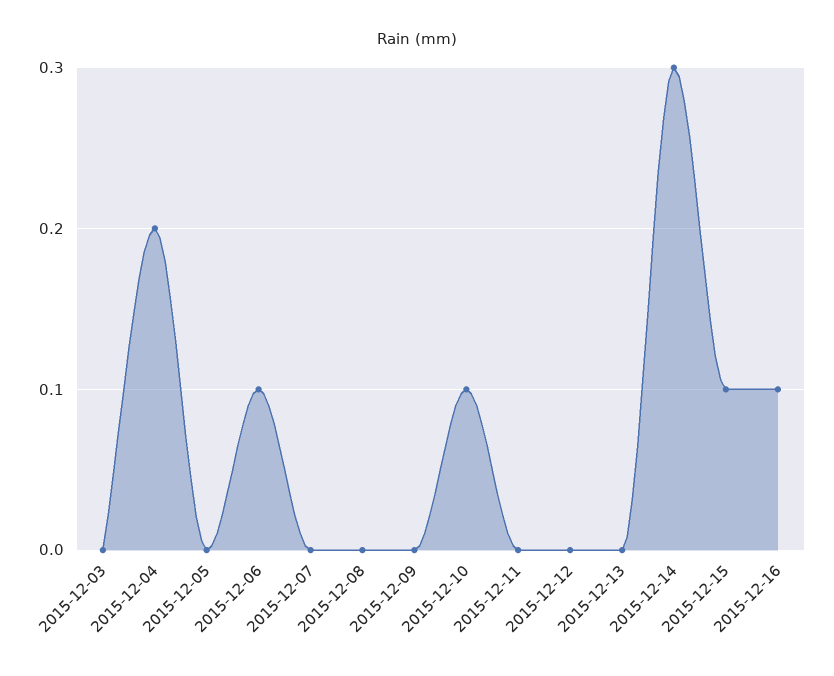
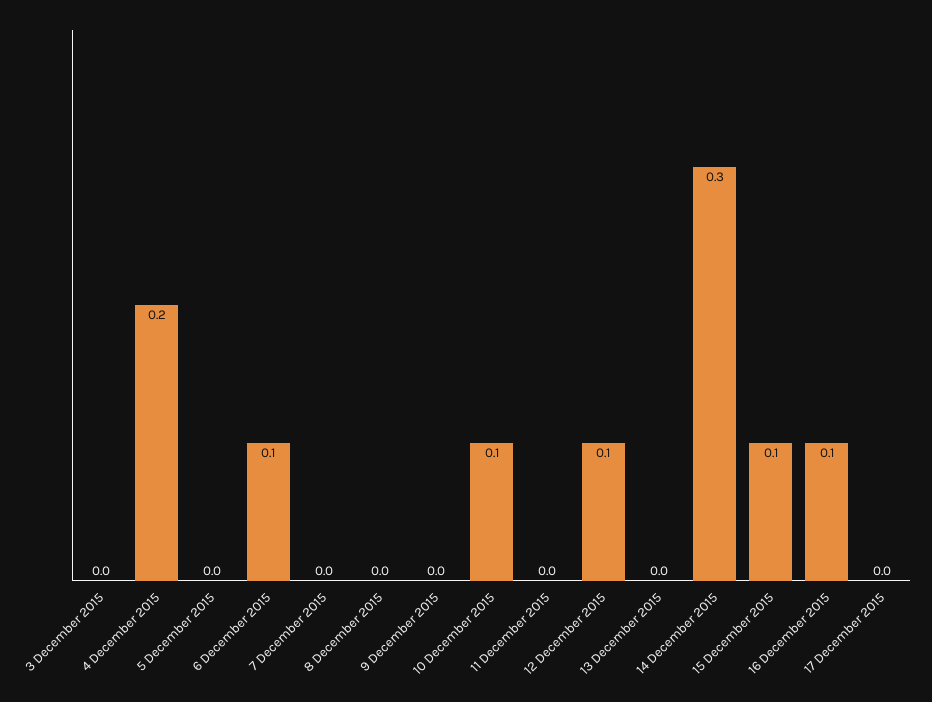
2015-12-12: 0 -> 0.1
17 December 2015: none -> 0

